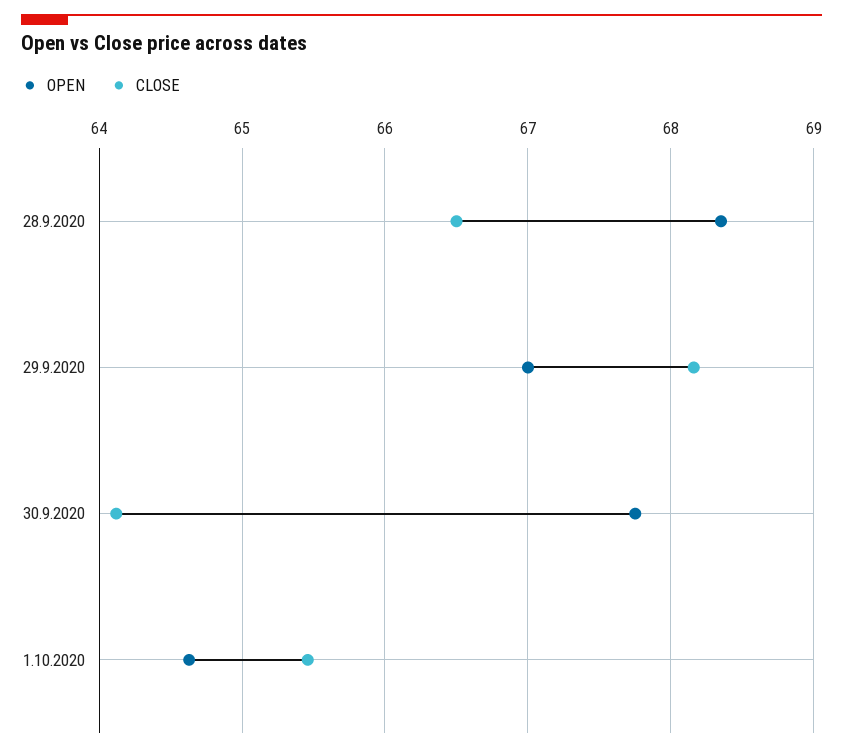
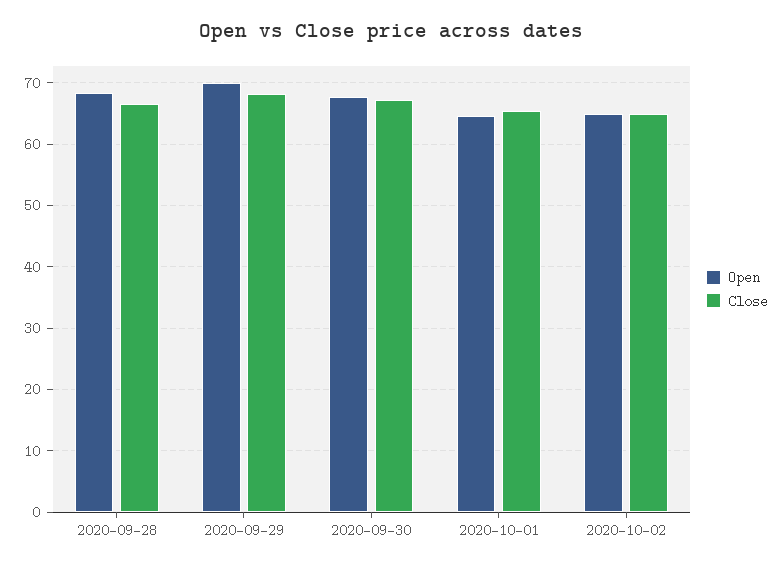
OPEN, 29.9.2020: 67 -> 70
CLOSE, 30.9.2020: 64.1 -> 67
OPEN, 2020-10-02: none -> 65
CLOSE, 2020-10-02: none -> 65

